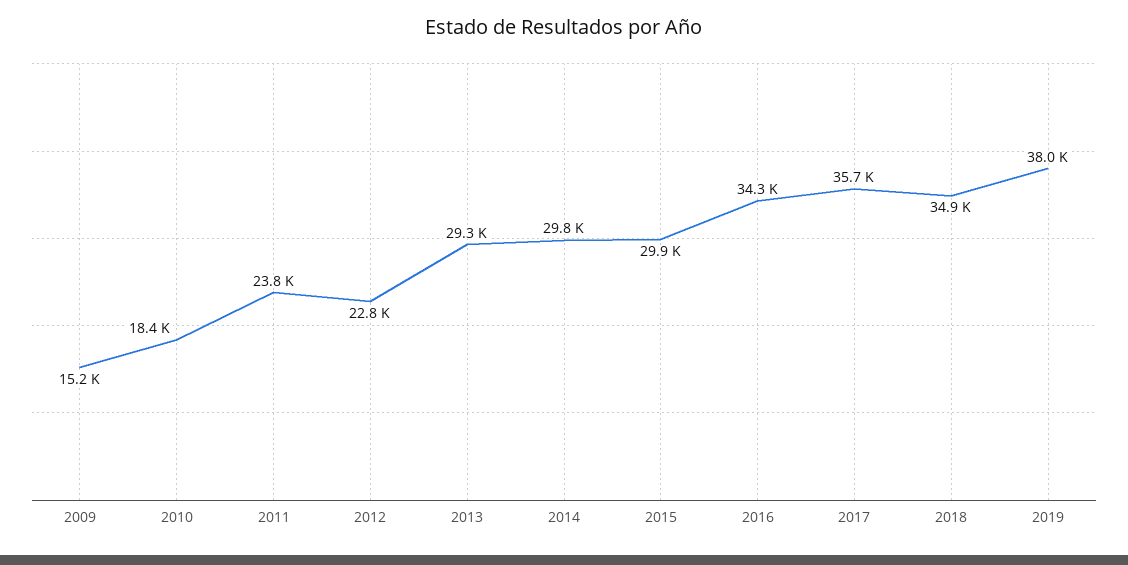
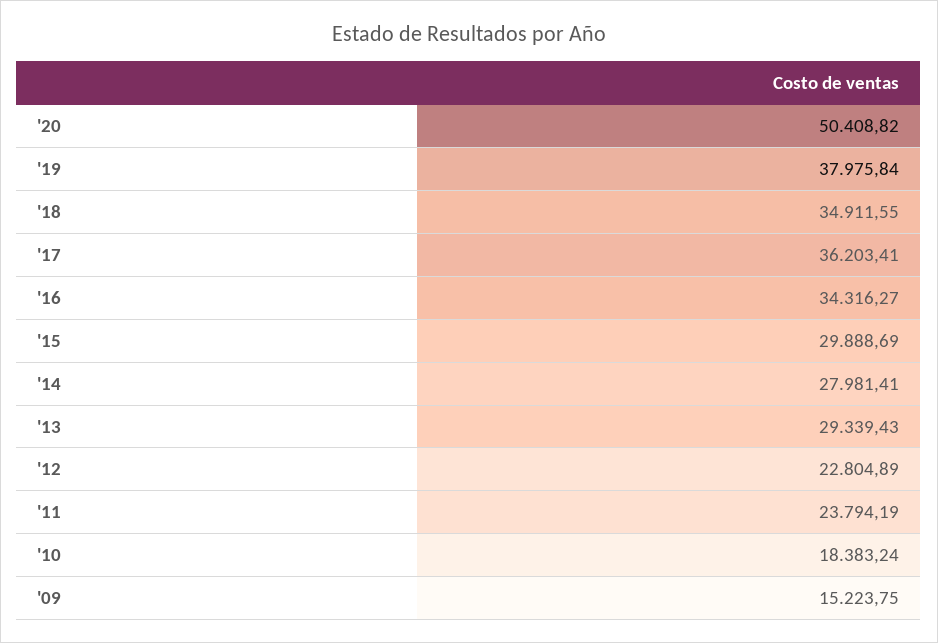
2014: 29800 -> 27981.41
2017: 35700 -> 36203.41
'20: none -> 50408.82

